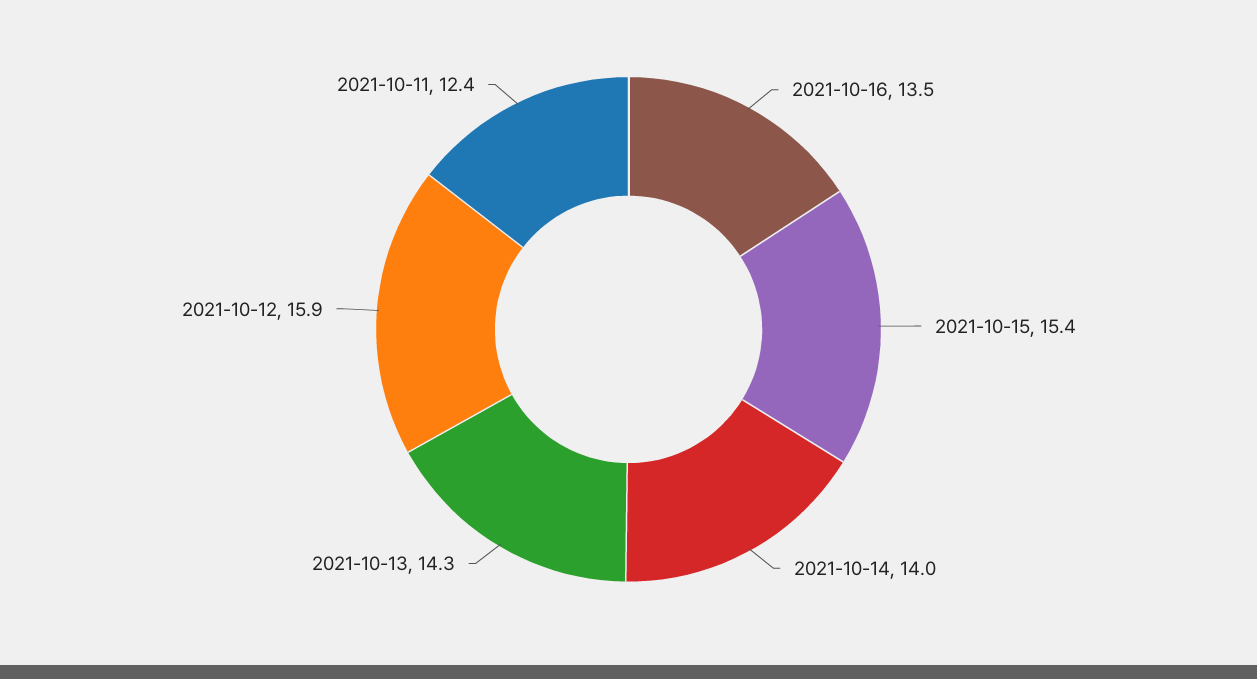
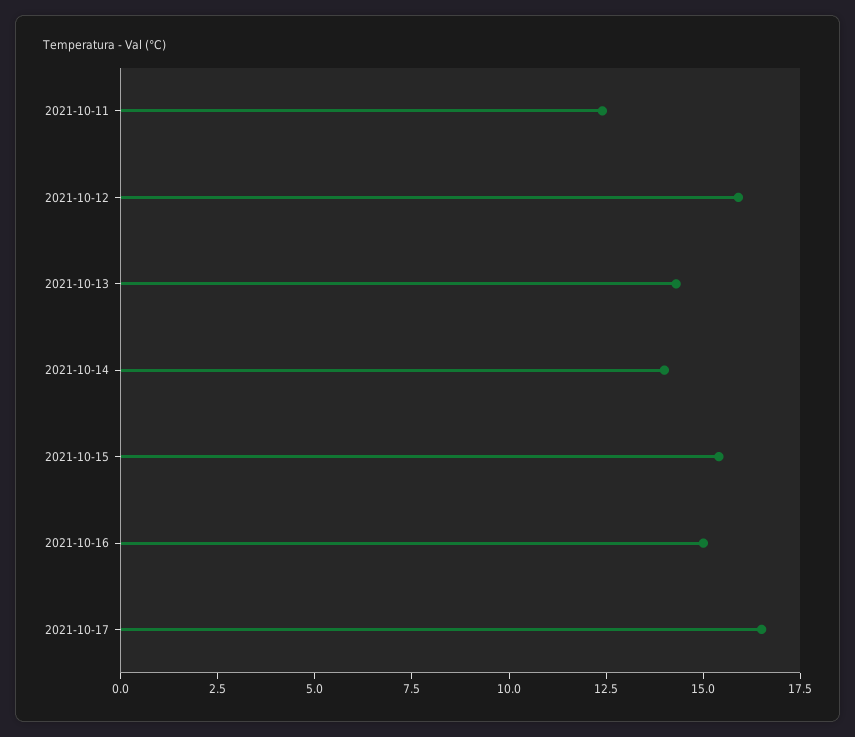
2021-10-16: 13.5 -> 15
2021-10-17: none -> 16.5

